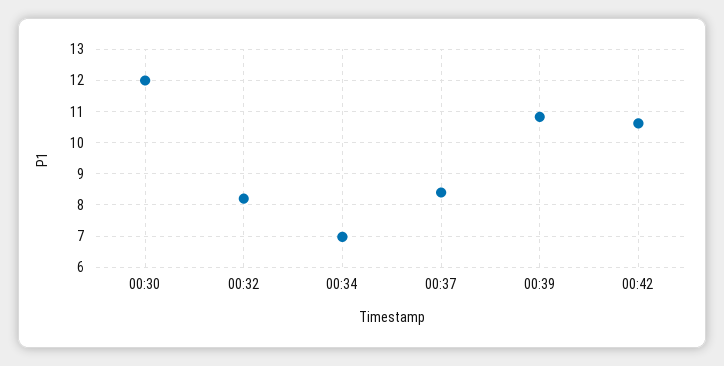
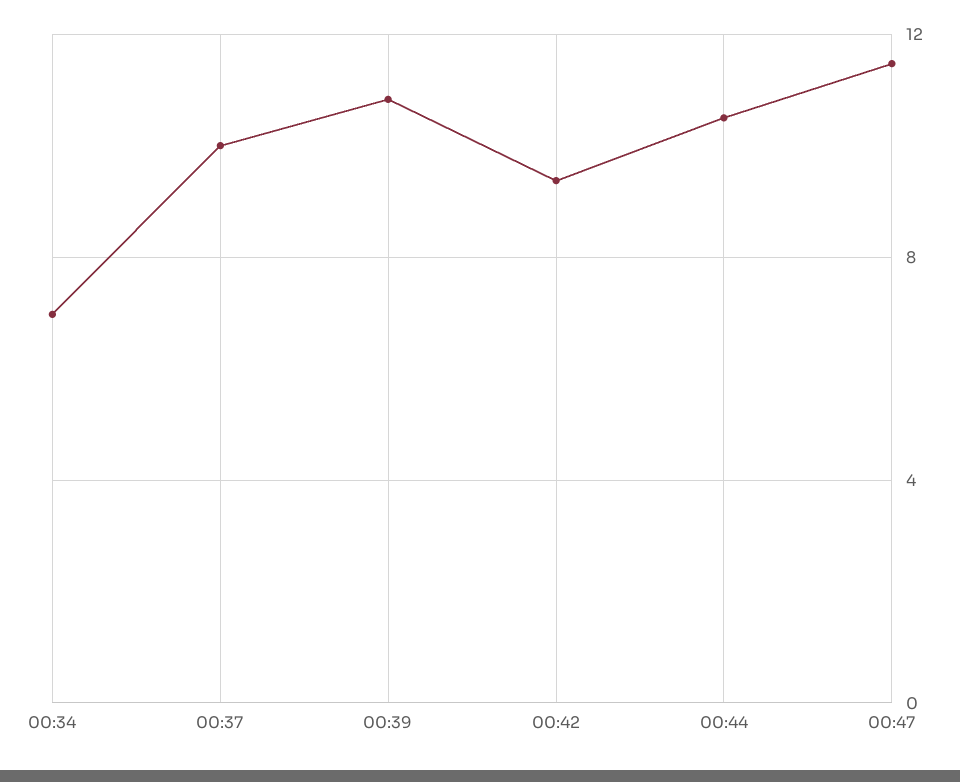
00:30: 12 -> none
00:32: 8.2 -> none
00:37: 8.4 -> 10
00:42: 10.6 -> 9.5
00:44: none -> 10.5
00:47: none -> 11.5

